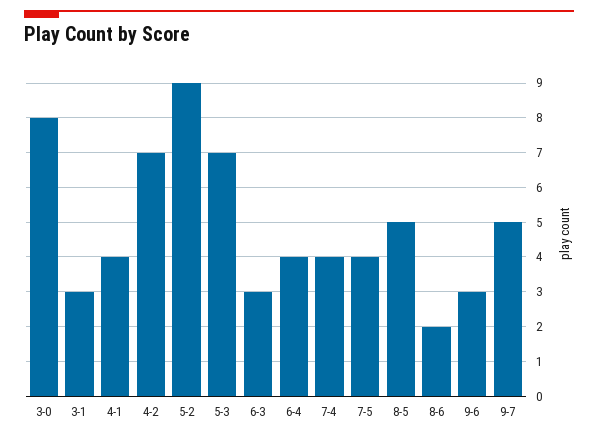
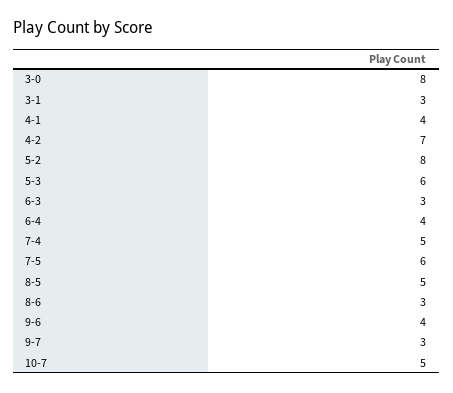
5-2: 9 -> 8
5-3: 7 -> 6
7-4: 4 -> 5
7-5: 4 -> 6
8-6: 2 -> 3
9-6: 3 -> 4
9-7: 5 -> 3
10-7: none -> 5

